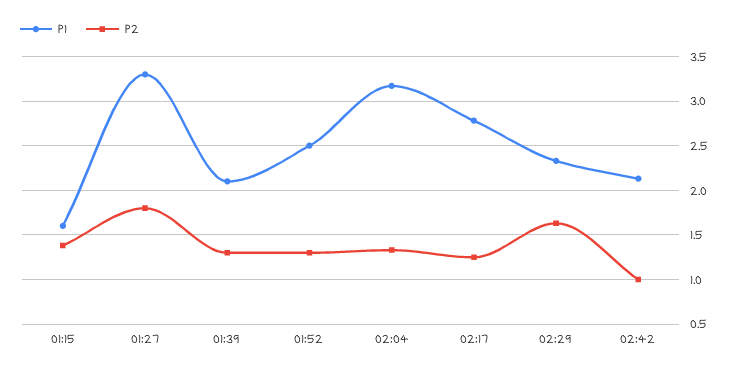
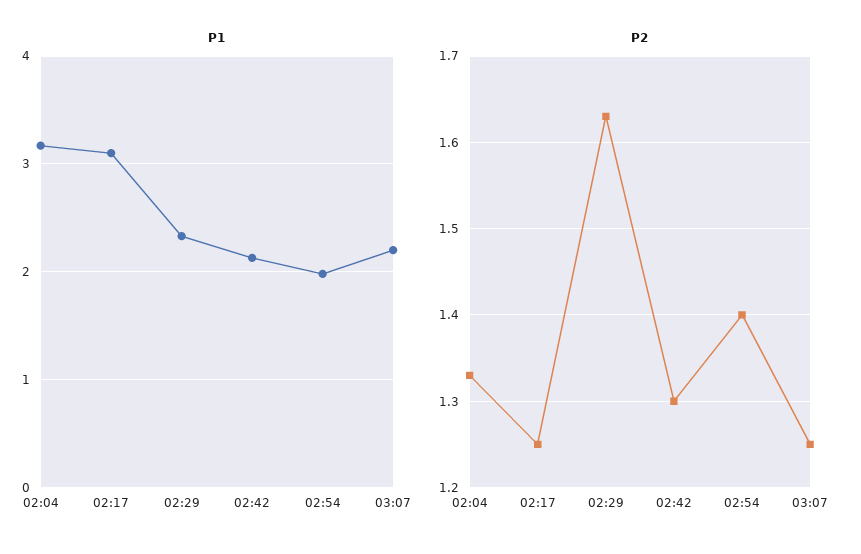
P1, 01:15: 1.6 -> none
P2, 01:15: 1.4 -> none
P1, 01:27: 3.3 -> none
P2, 01:27: 1.8 -> none
P1, 01:39: 2.1 -> none
P2, 01:39: 1.3 -> none
P1, 01:52: 2.5 -> none
P2, 01:52: 1.3 -> none
P1, 02:17: 2.8 -> 3.1
P2, 02:42: 1 -> 1.3
P1, 02:54: none -> 2
P1, 03:07: none -> 2.2
P2, 02:54: none -> 1.4
P2, 03:07: none -> 1.25

